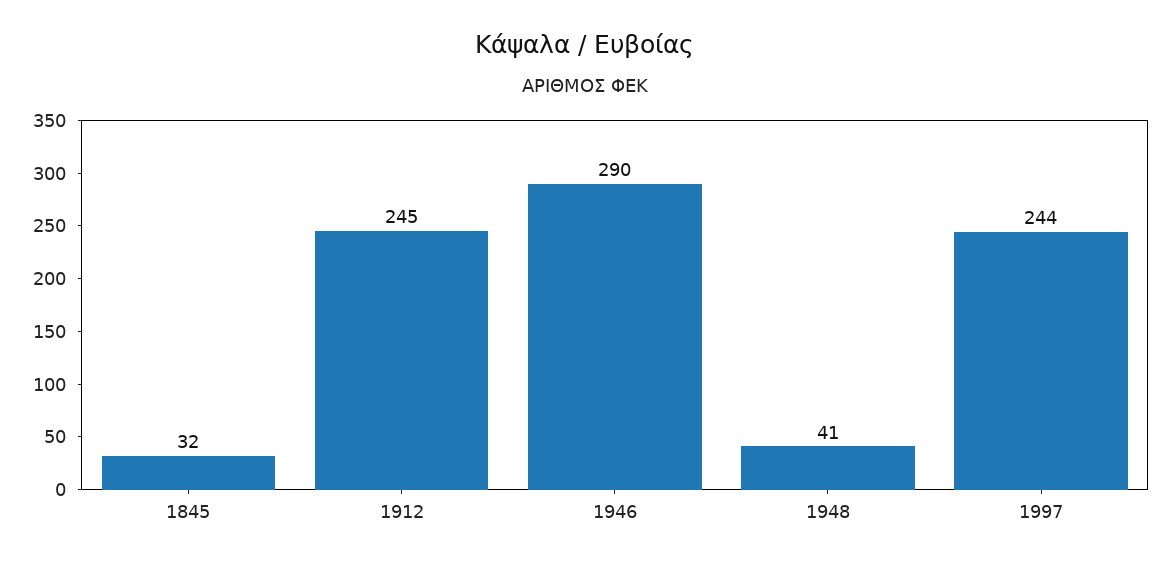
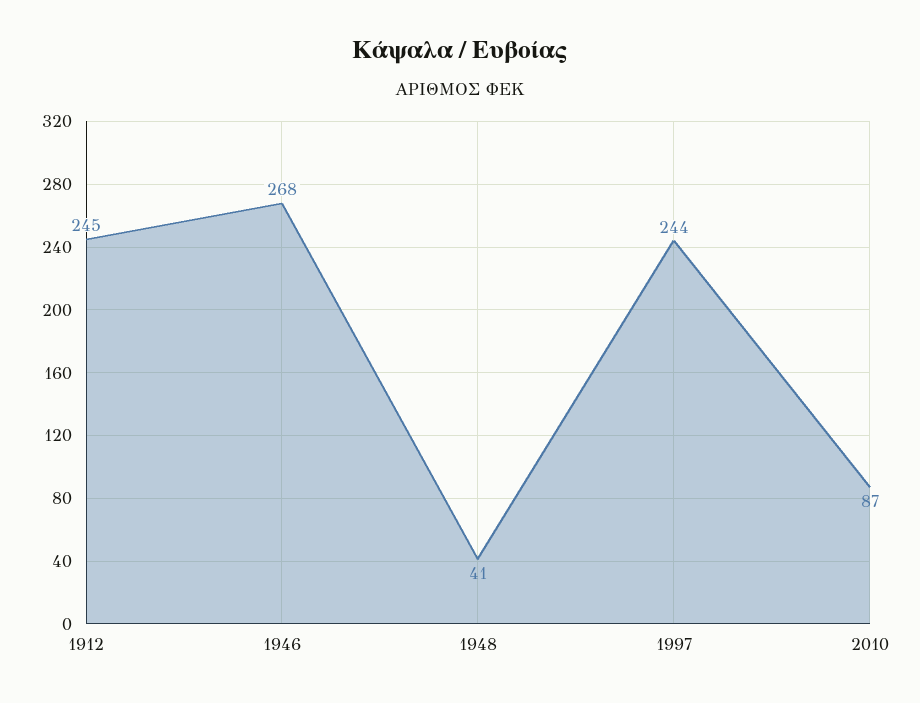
1845: 32 -> none
1946: 290 -> 268
2010: none -> 87

